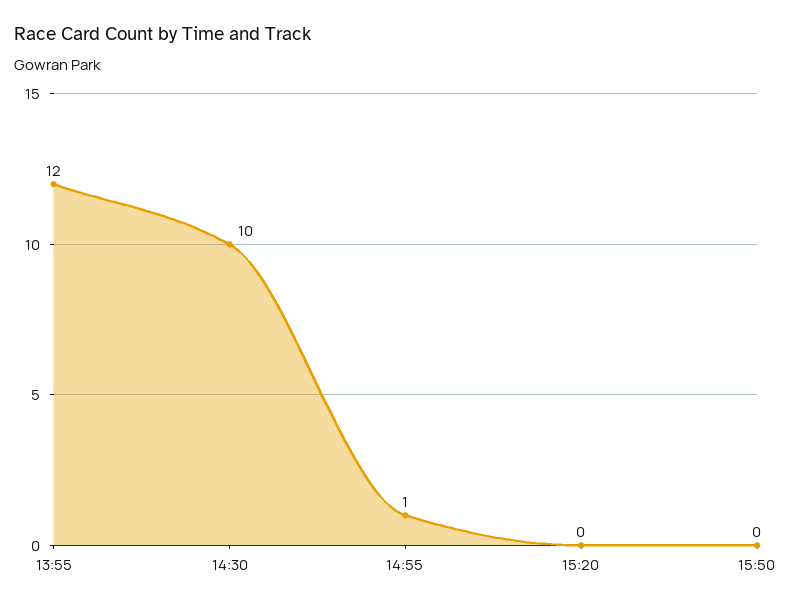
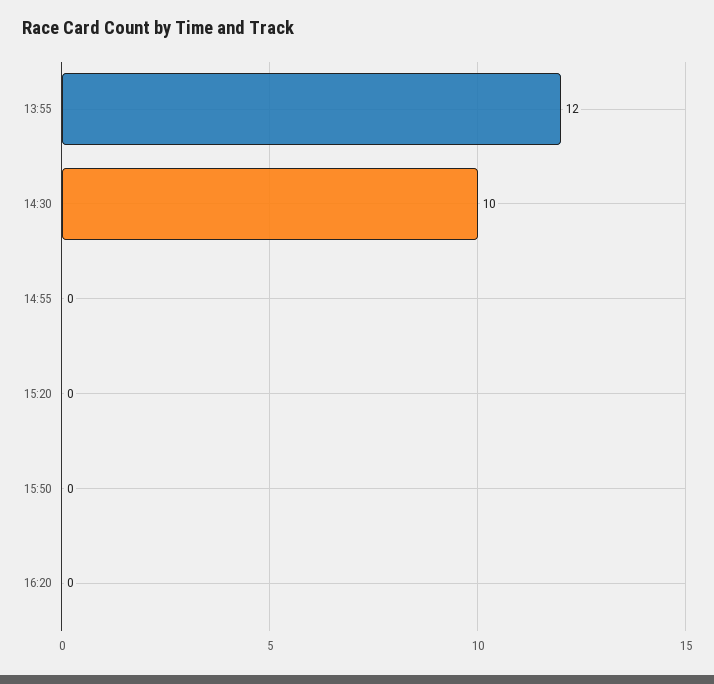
14:55: 1 -> 0
16:20: none -> 0

